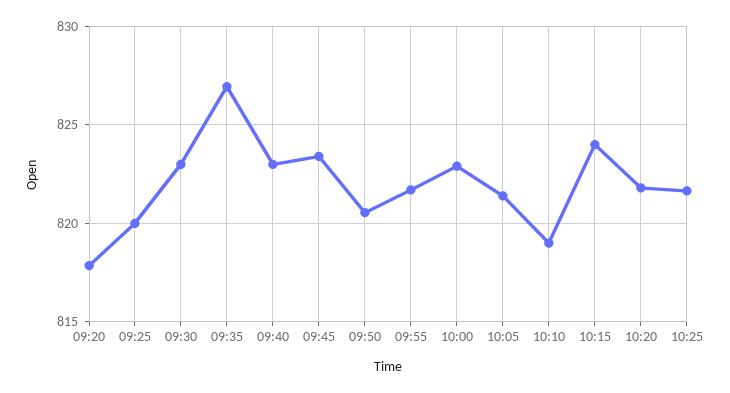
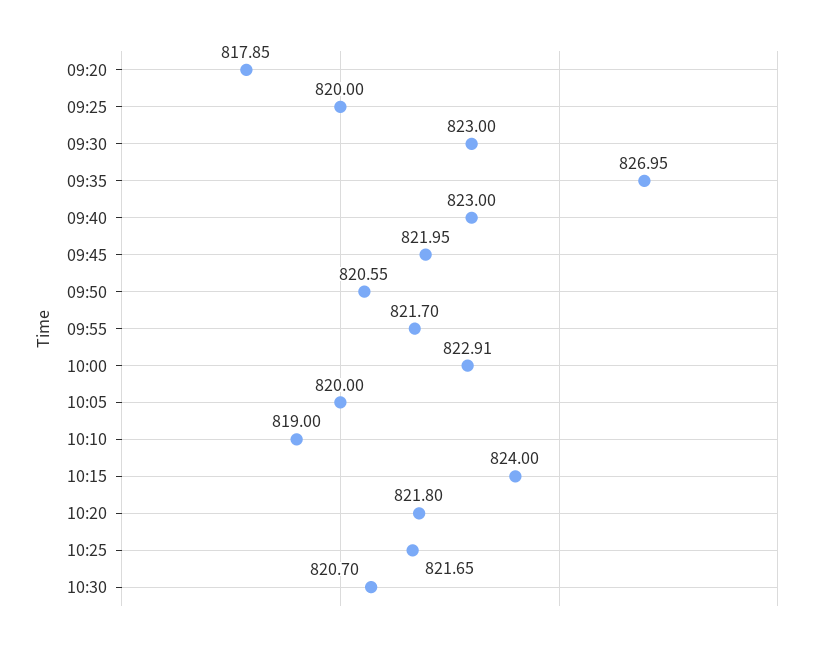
09:45: 823.5 -> 821.95
10:05: 821.5 -> 820
10:30: none -> 820.7

